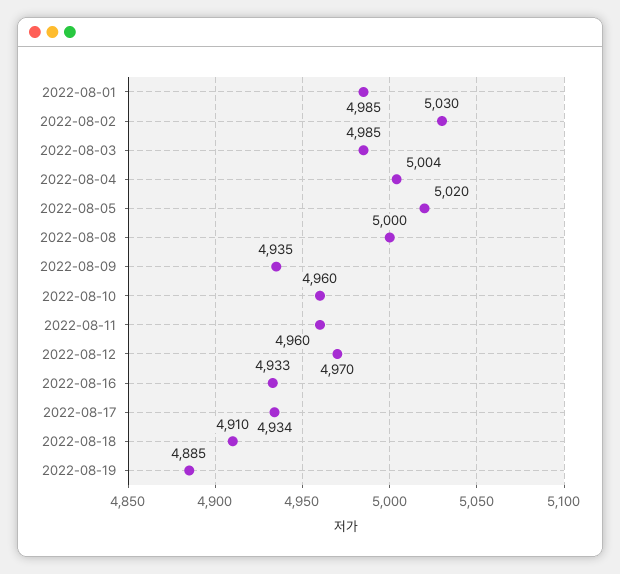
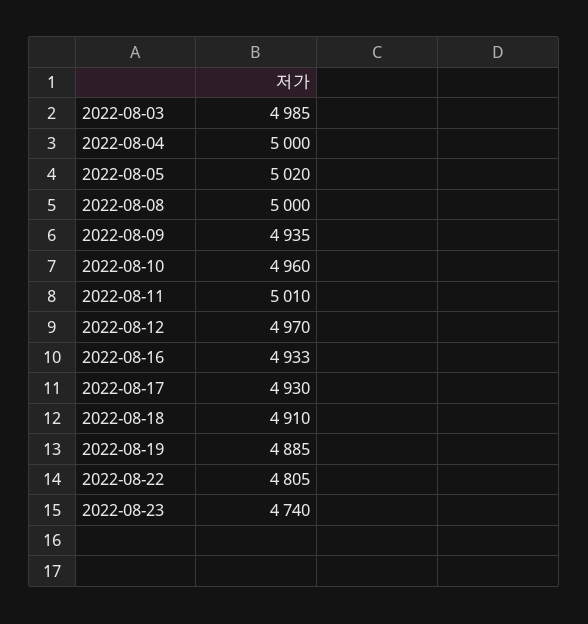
2022-08-01: 4985 -> none
2022-08-02: 5030 -> none
2022-08-04: 5004 -> 5000
2022-08-11: 4960 -> 5010
2022-08-17: 4934 -> 4930
2022-08-22: none -> 4805
2022-08-23: none -> 4740

